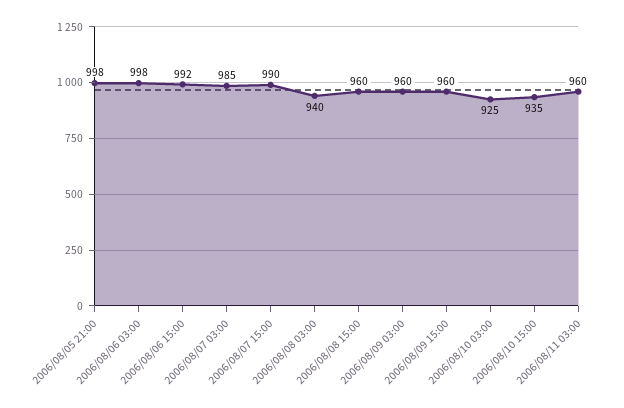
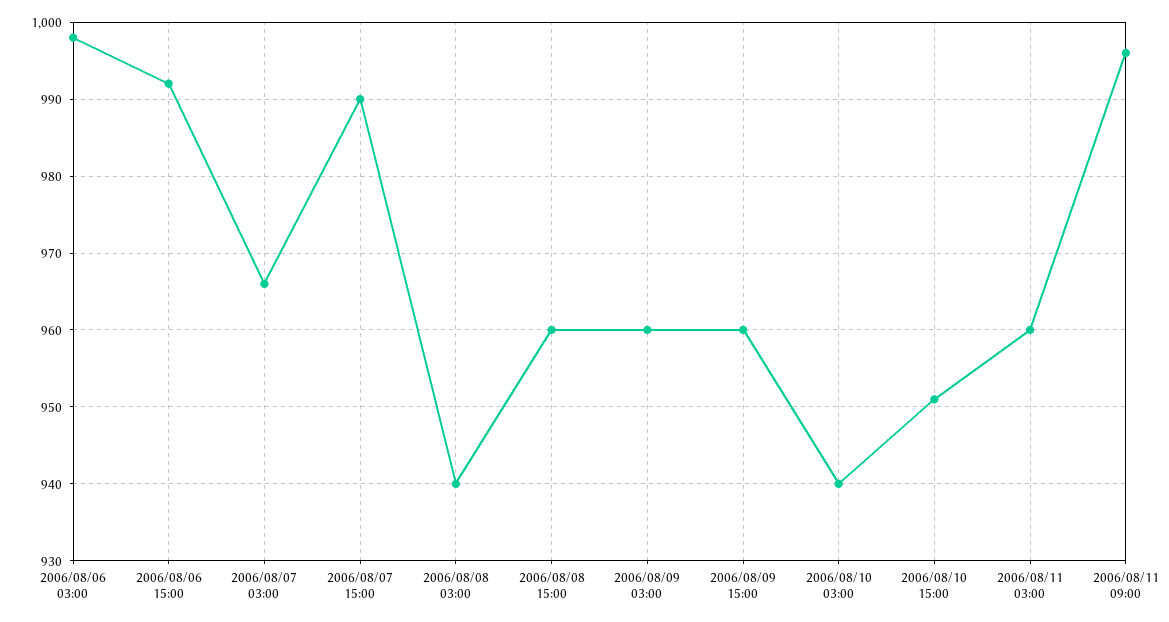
2006/08/05 21:00: 998 -> none
2006/08/07 03:00: 985 -> 966
2006/08/10 03:00: 925 -> 940
2006/08/10 15:00: 935 -> 951
2006/08/11 09:00: none -> 996

